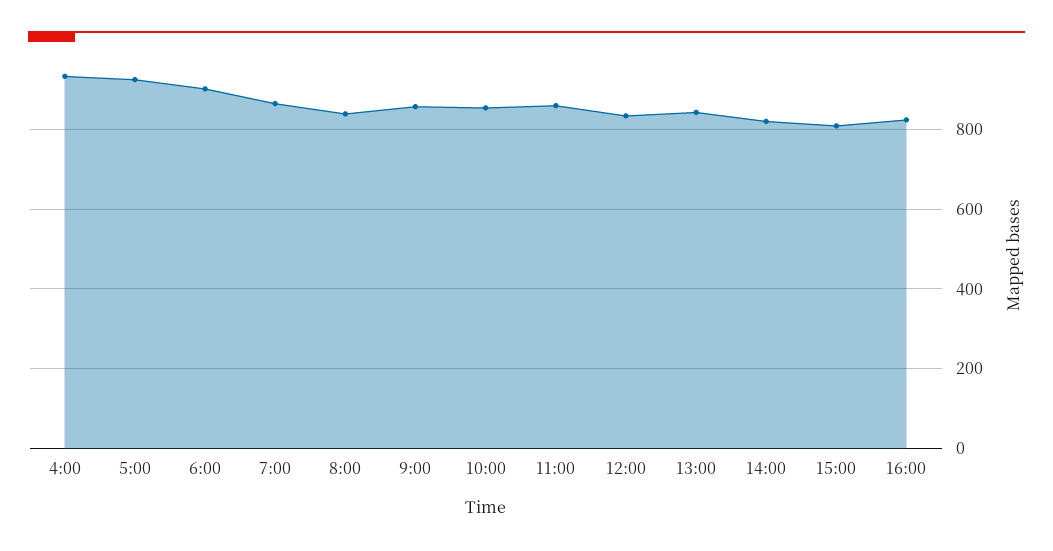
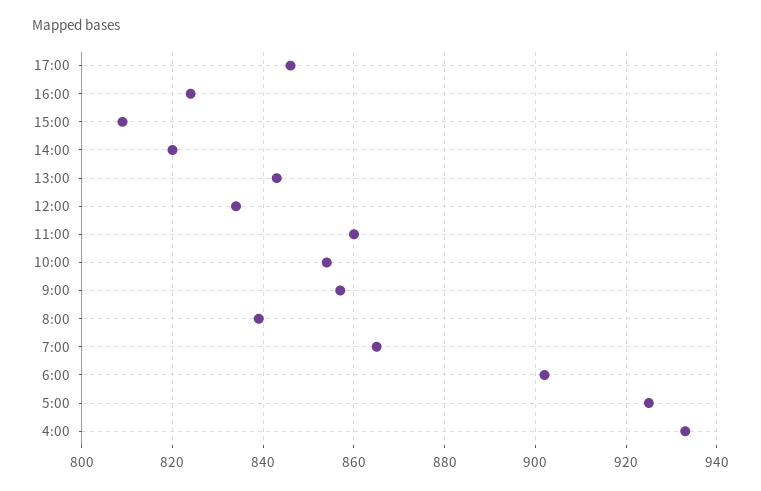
17:00: none -> 845

